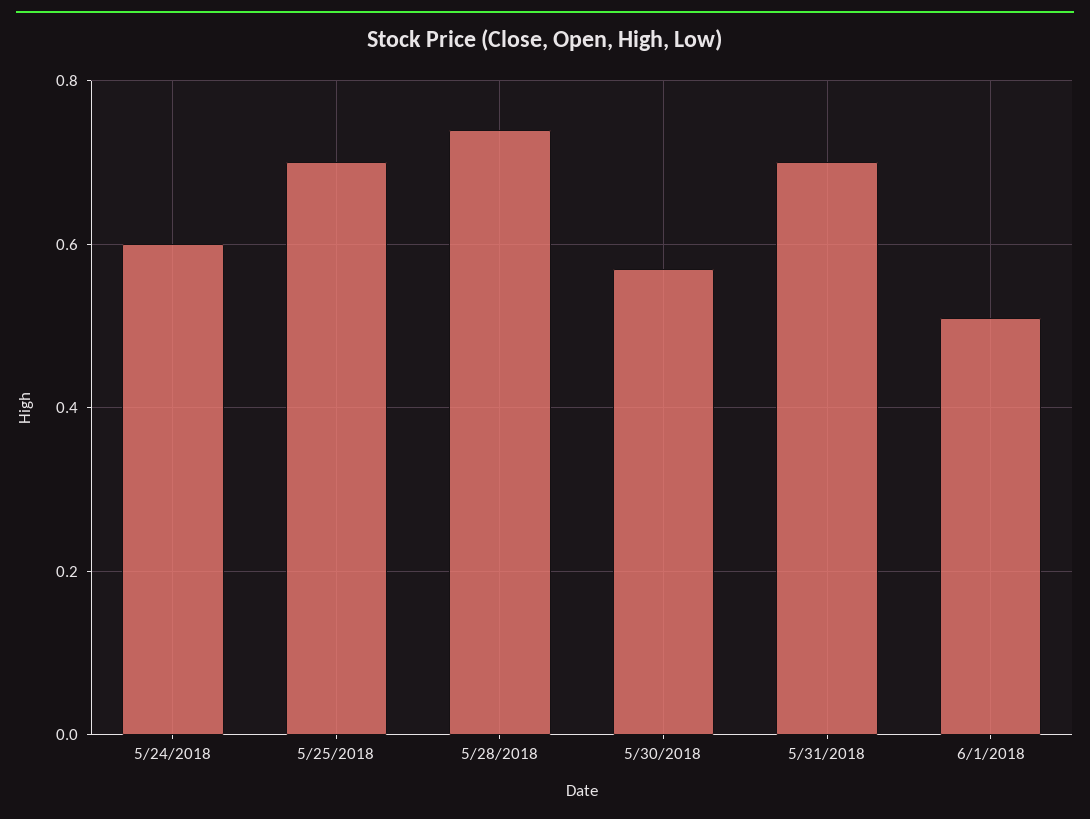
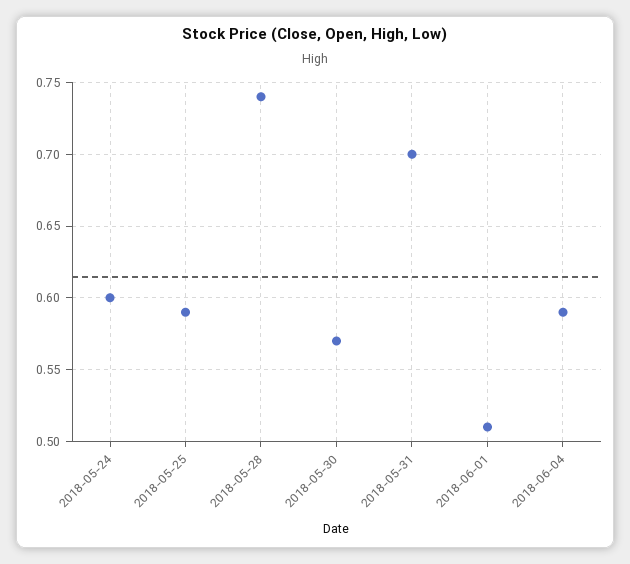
5/25/2018: 0.7 -> 0.59
2018-06-04: none -> 0.59

